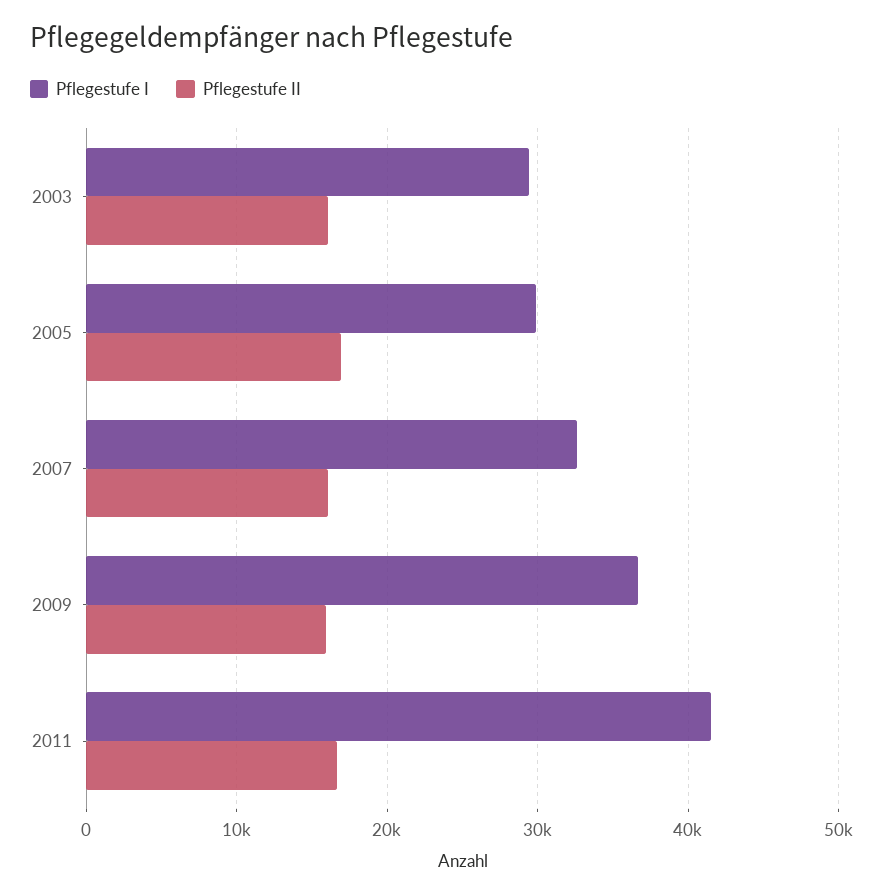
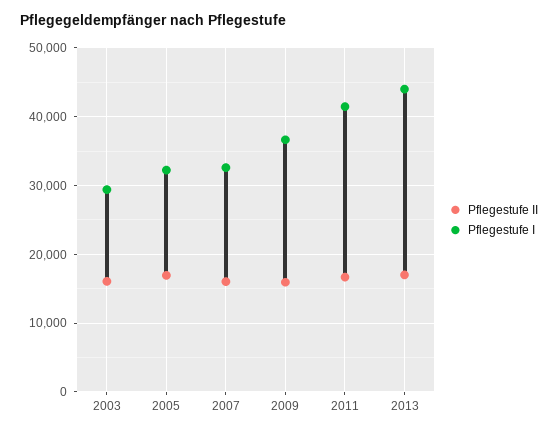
Pflegestufe I, 2005: 30000 -> 32000
Pflegestufe II, 2013: none -> 17000
Pflegestufe I, 2013: none -> 44000

